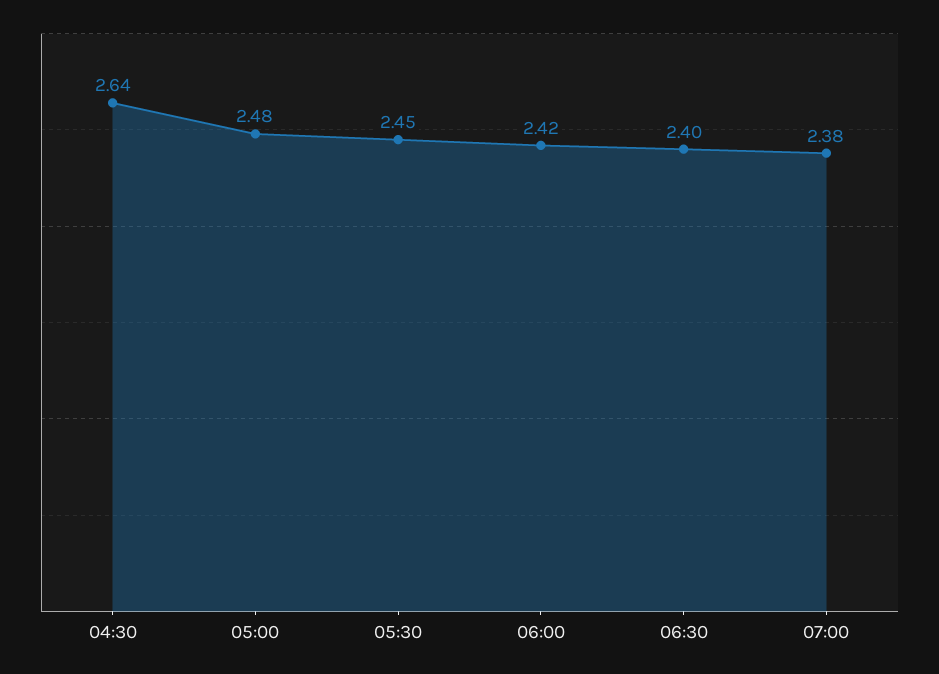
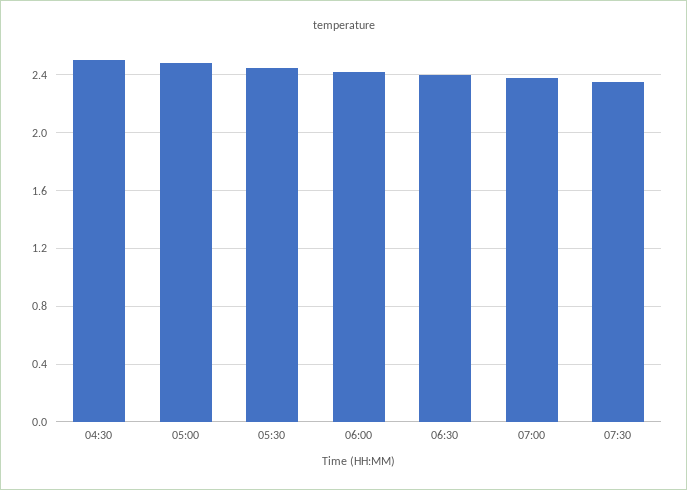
04:30: 2.64 -> 2.5
07:30: none -> 2.35

